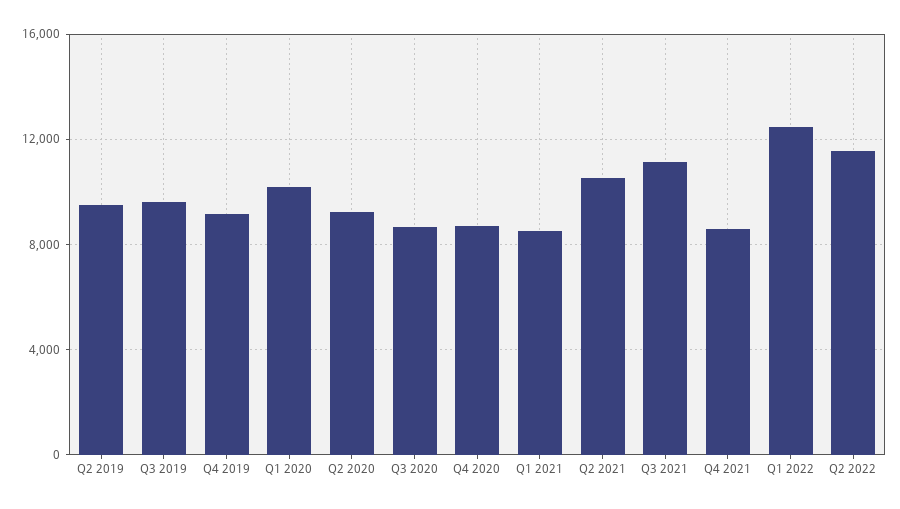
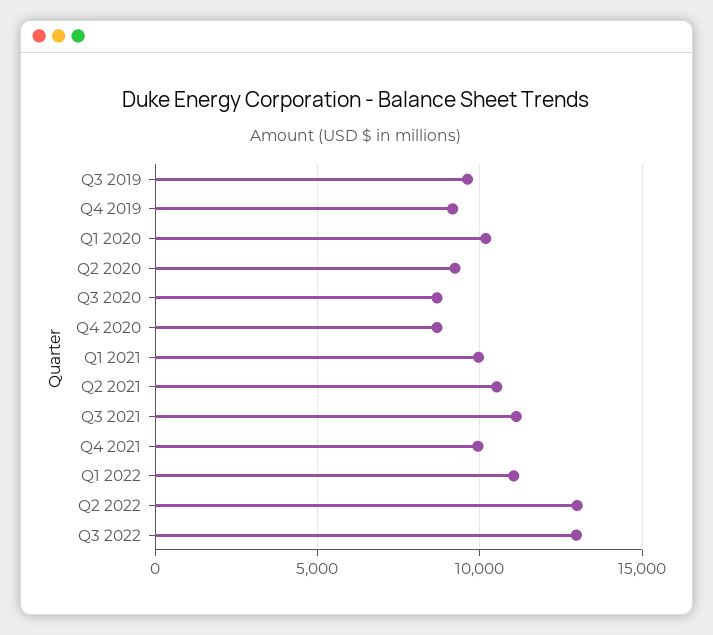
Q2 2019: 9500 -> none
Q1 2021: 8500 -> 10000
Q4 2021: 8500 -> 10000
Q1 2022: 12500 -> 11000
Q2 2022: 11500 -> 13000
Q3 2022: none -> 13000

